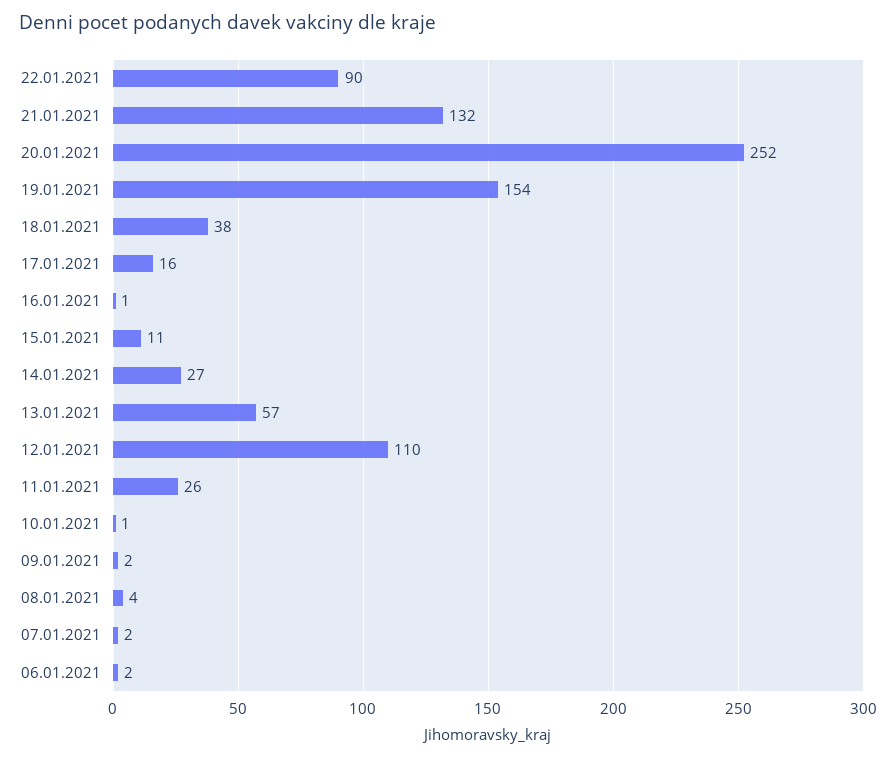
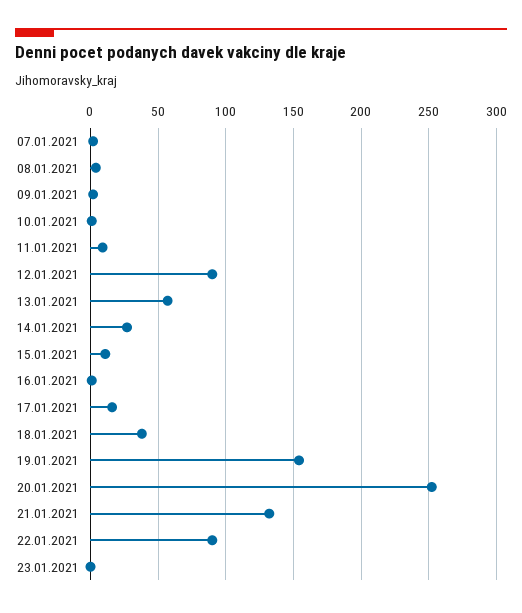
12.01.2021: 110 -> 90
11.01.2021: 26 -> 10
06.01.2021: 2 -> none
23.01.2021: none -> 0

